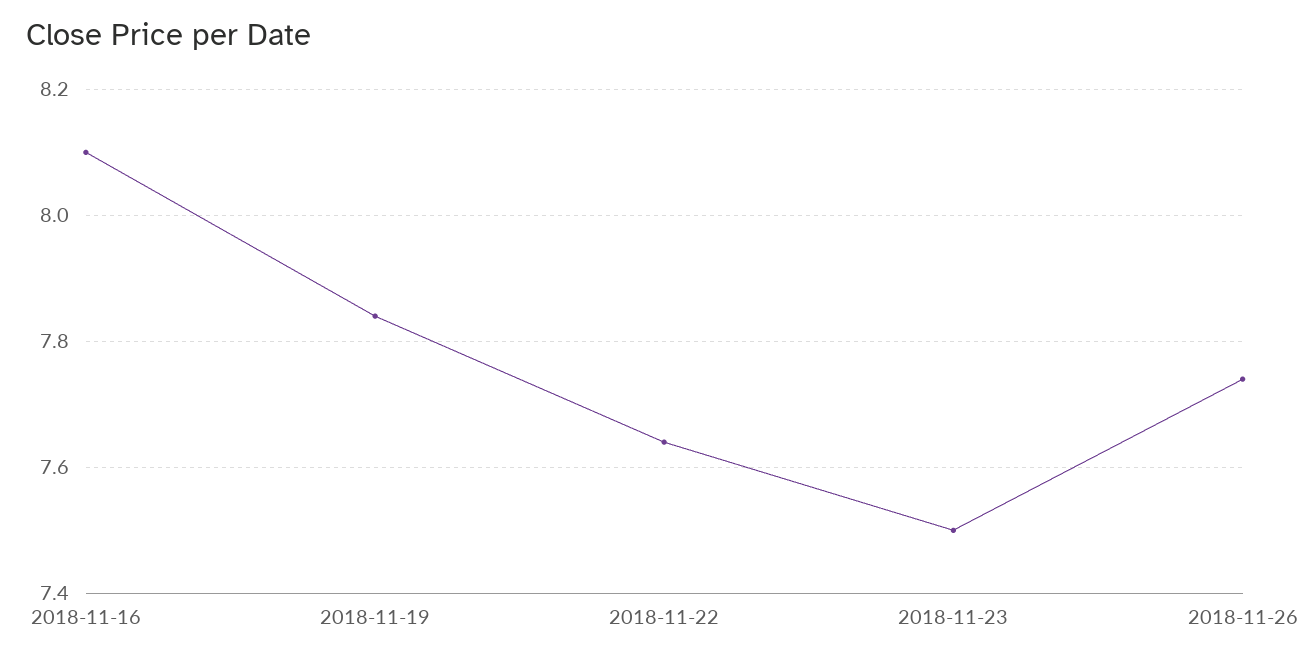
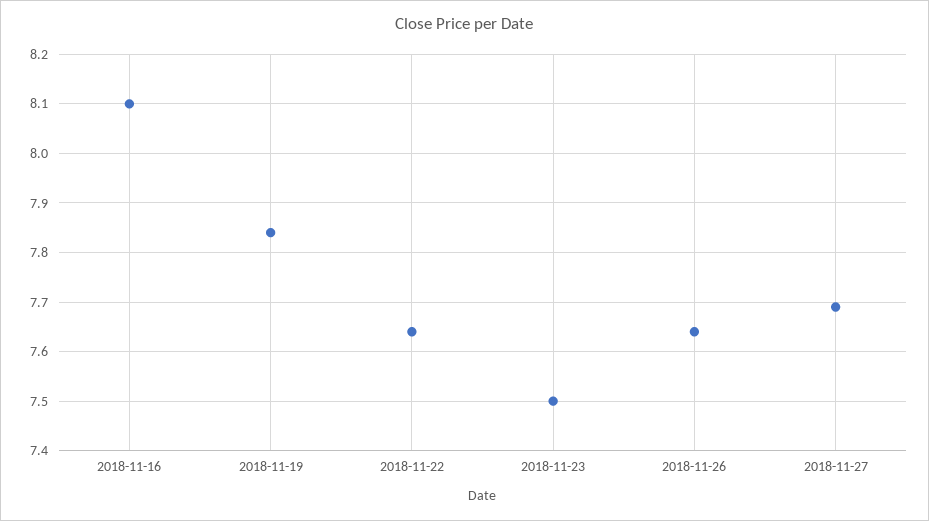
2018-11-26: 7.75 -> 7.65
2018-11-27: none -> 7.7

